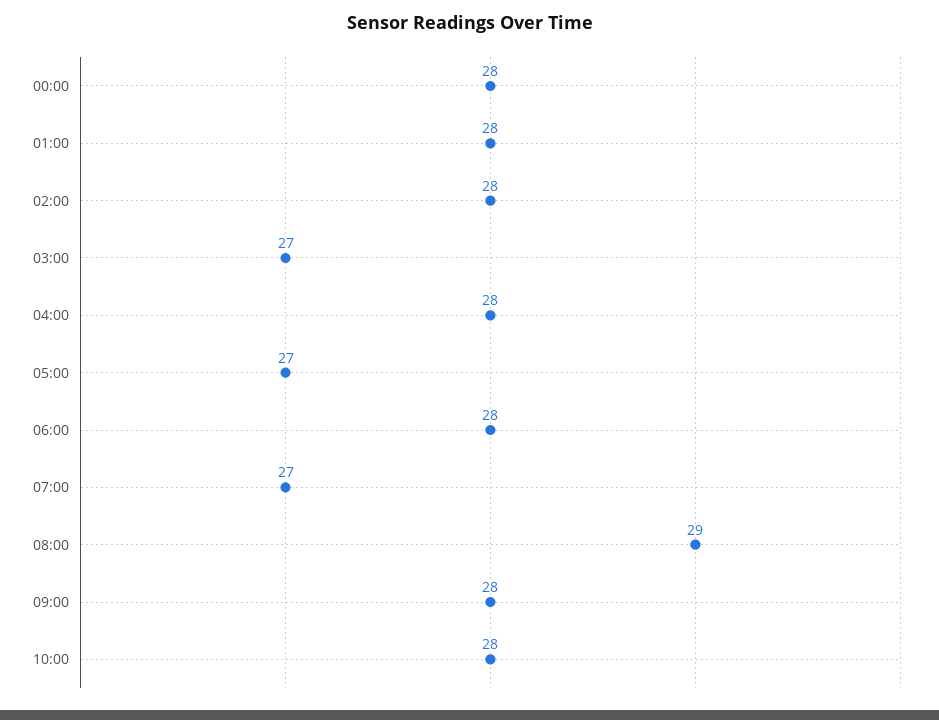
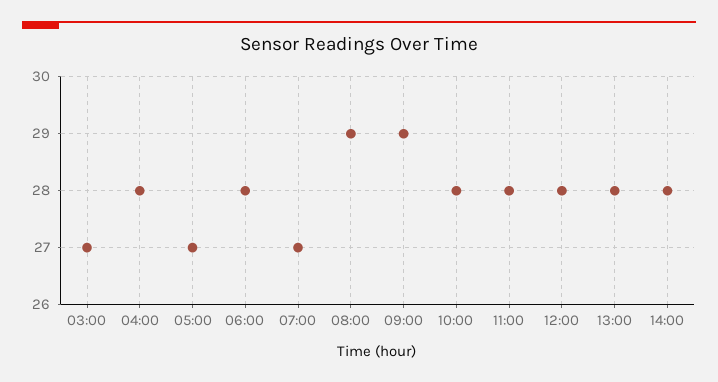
00:00: 28 -> none
01:00: 28 -> none
02:00: 28 -> none
09:00: 28 -> 29
11:00: none -> 28
12:00: none -> 28
13:00: none -> 28
14:00: none -> 28

